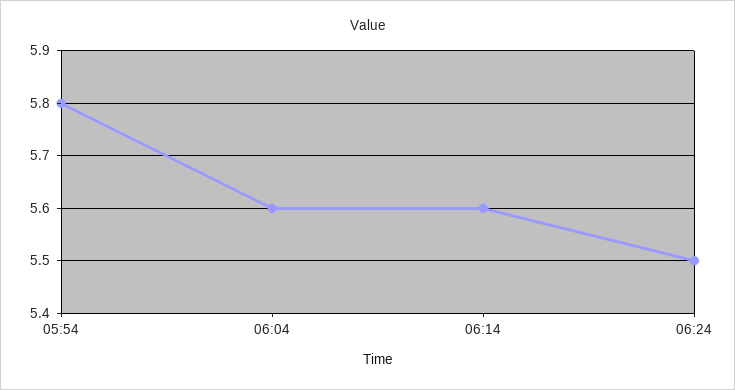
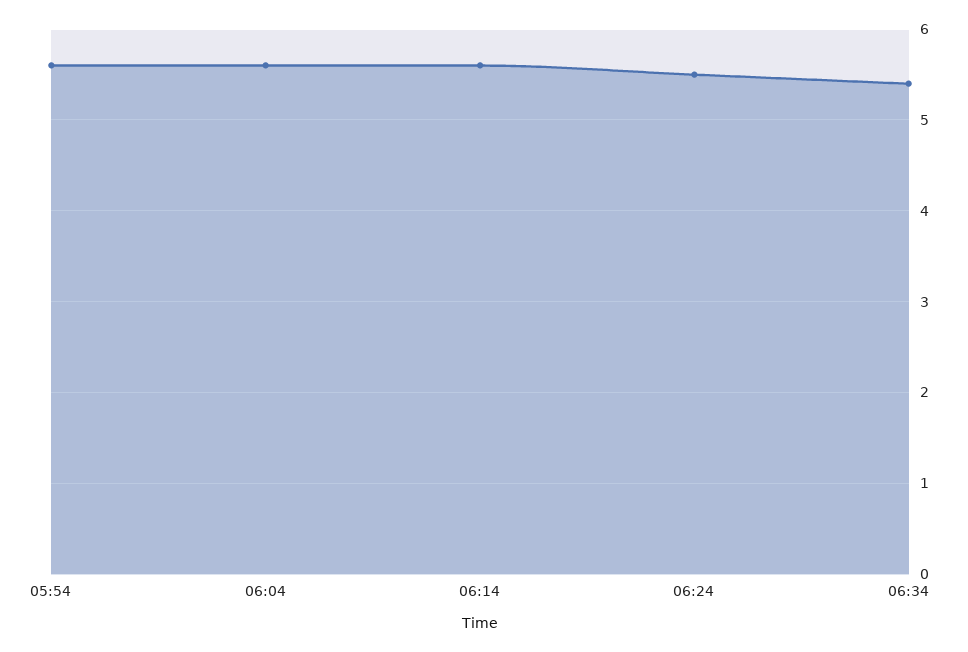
05:54: 5.8 -> 5.6
06:34: none -> 5.4

